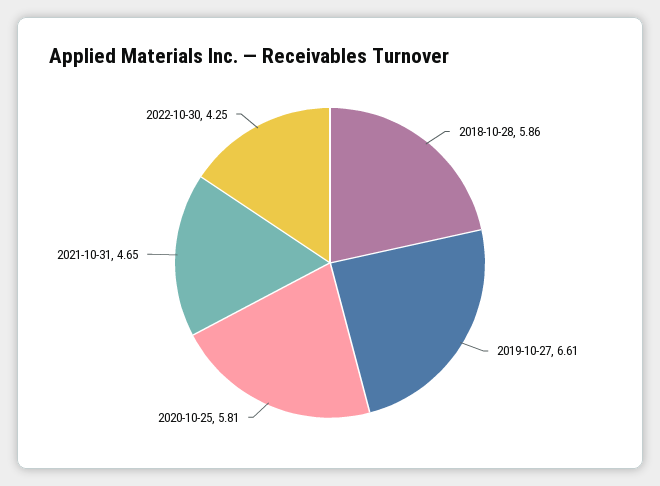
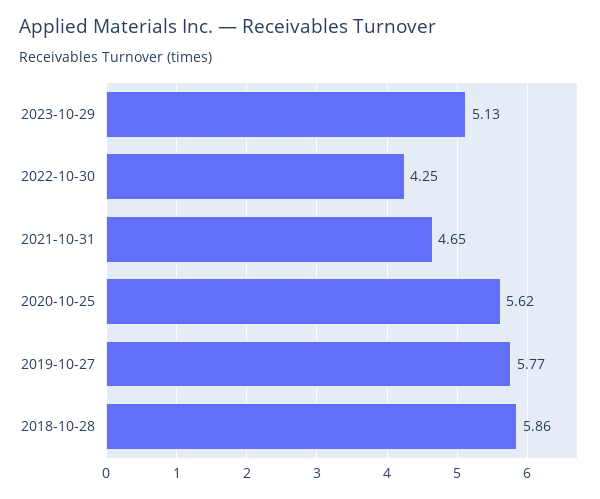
2019-10-27: 6.61 -> 5.77
2020-10-25: 5.81 -> 5.62
2023-10-29: none -> 5.13

